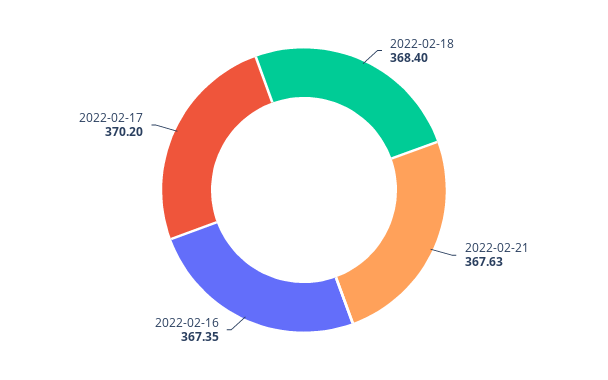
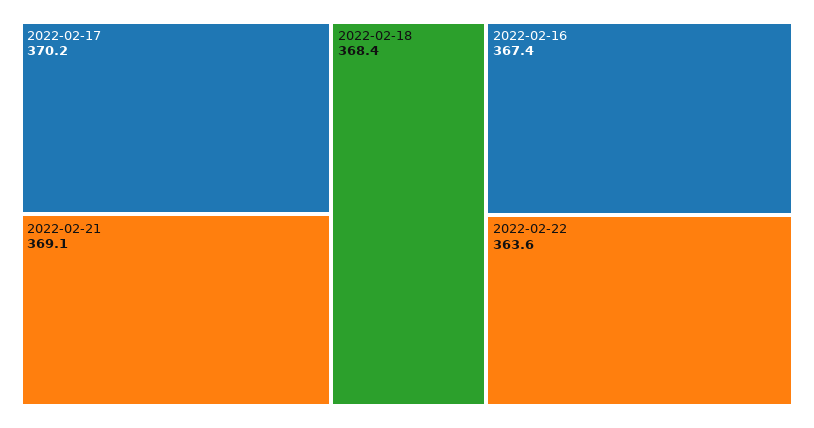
2022-02-21: 367.63 -> 369.1
2022-02-22: none -> 363.6

